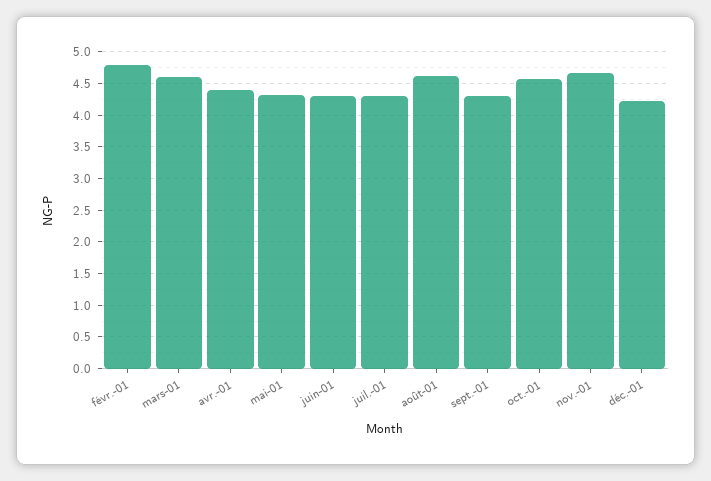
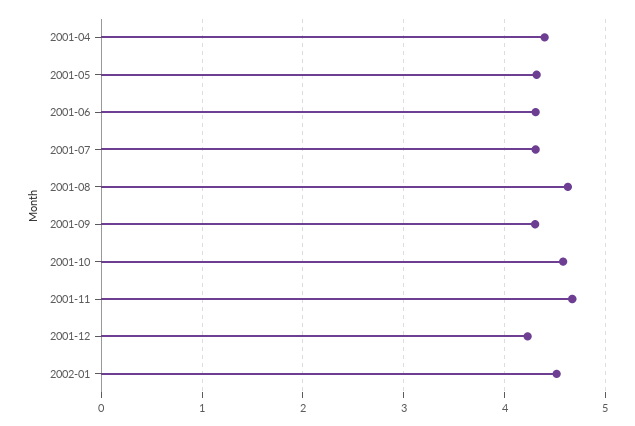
févr.-01: 4.8 -> none
mars-01: 4.6 -> none
2002-01: none -> 4.5

